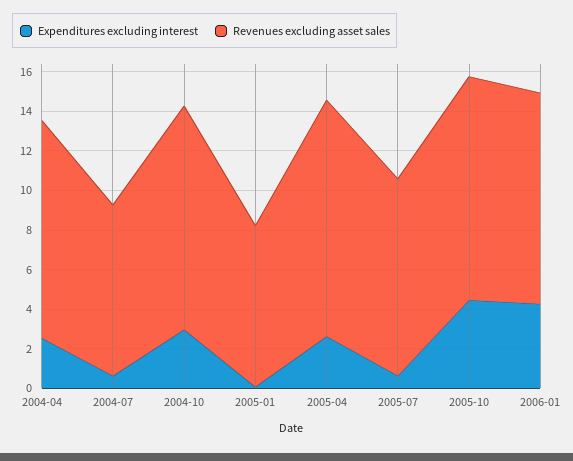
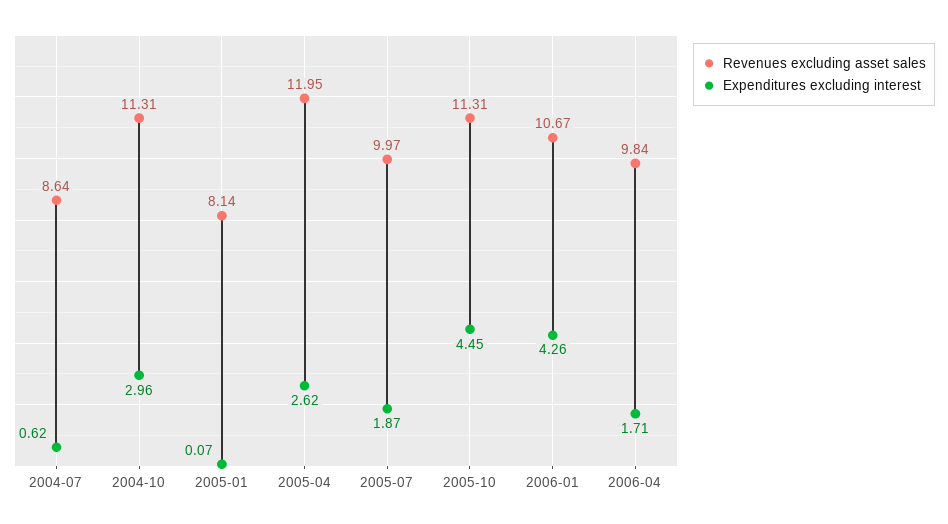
Expenditures excluding interest, 2004-04: 2.5 -> none
Revenues excluding asset sales, 2004-04: 11 -> none
Expenditures excluding interest, 2005-07: 0.5 -> 1.87
Revenues excluding asset sales, 2006-04: none -> 9.84
Expenditures excluding interest, 2006-04: none -> 1.71

